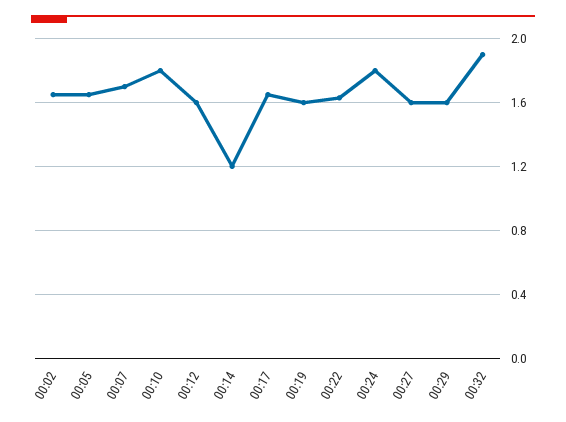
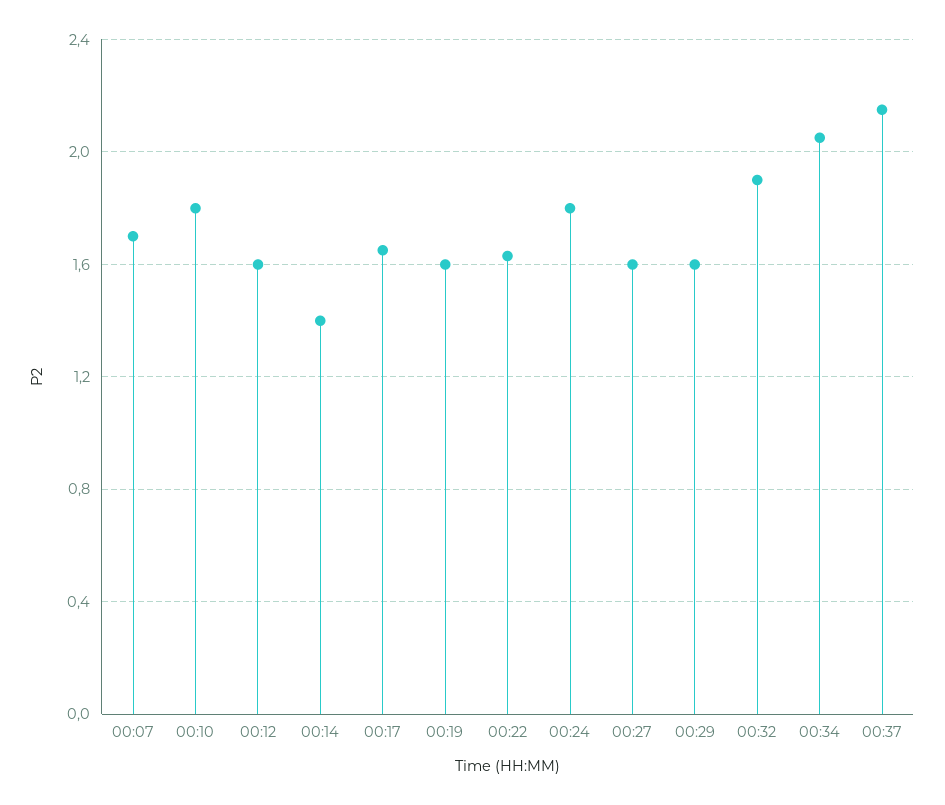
00:02: 1.65 -> none
00:05: 1.65 -> none
00:14: 1.2 -> 1.4
00:34: none -> 2.05
00:37: none -> 2.15

